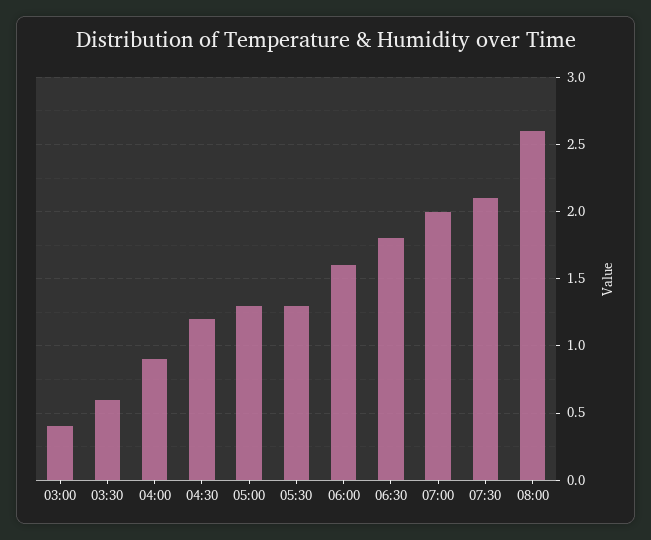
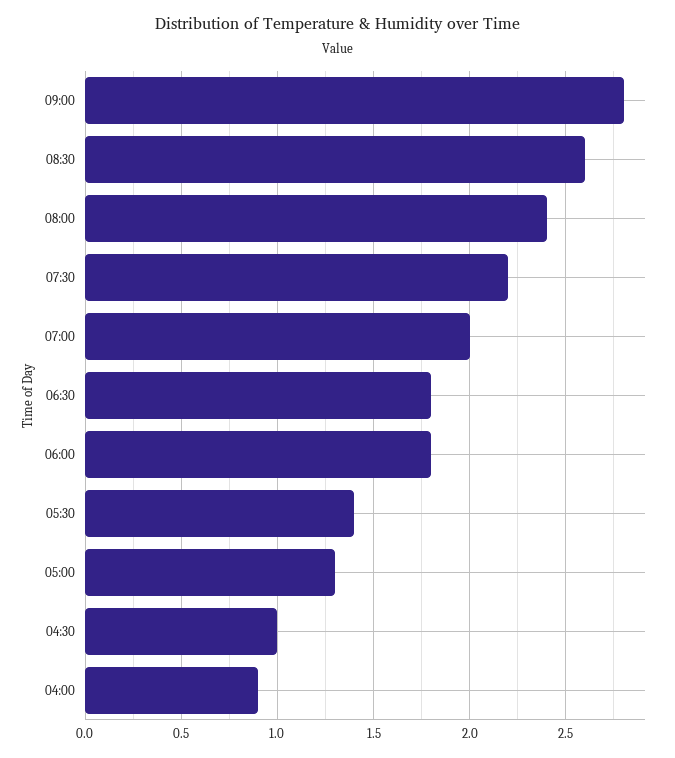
03:00: 0.4 -> none
03:30: 0.6 -> none
04:30: 1.2 -> 1
05:30: 1.3 -> 1.4
06:00: 1.6 -> 1.8
07:30: 2.1 -> 2.2
08:00: 2.6 -> 2.4
09:00: none -> 2.8
08:30: none -> 2.6

